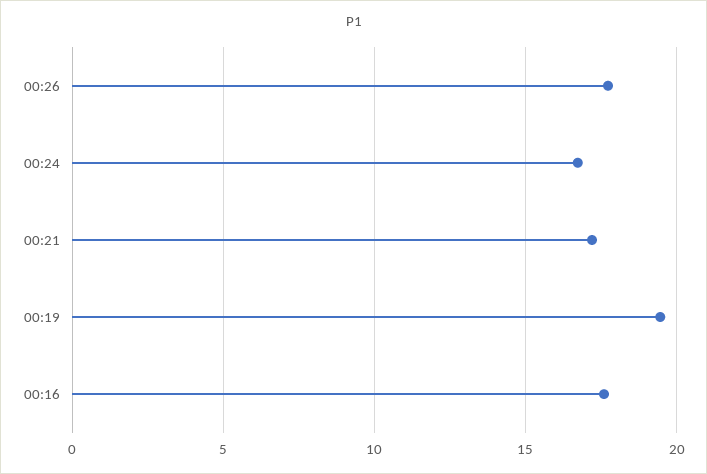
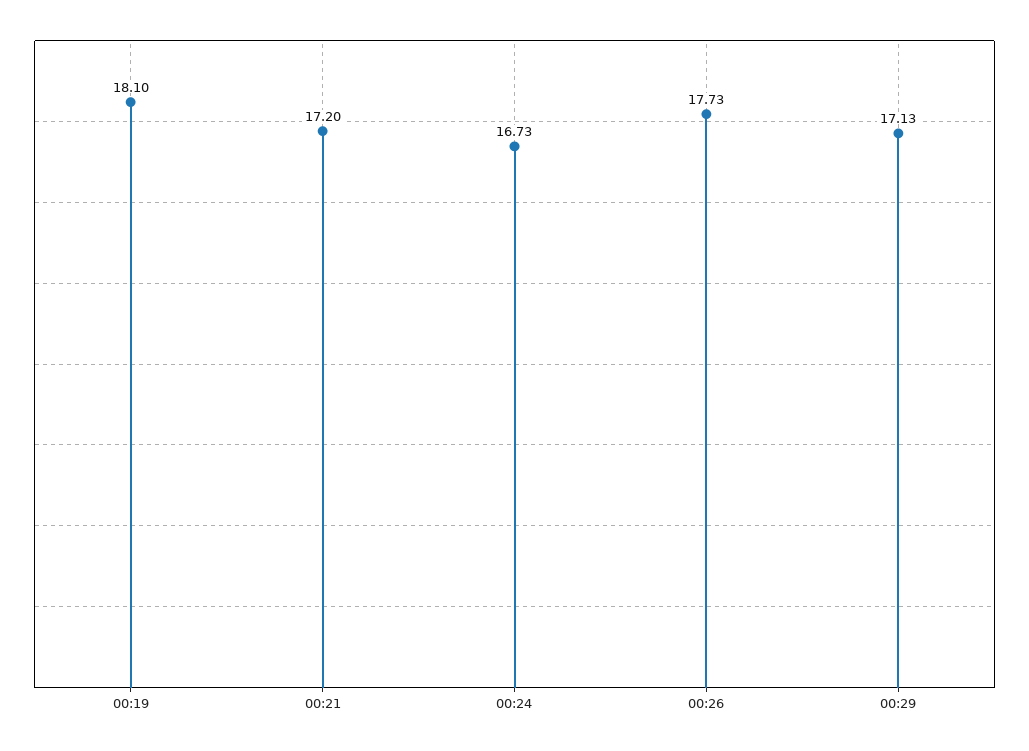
00:19: 19.5 -> 18.1
00:16: 17.5 -> none
00:29: none -> 17.13

